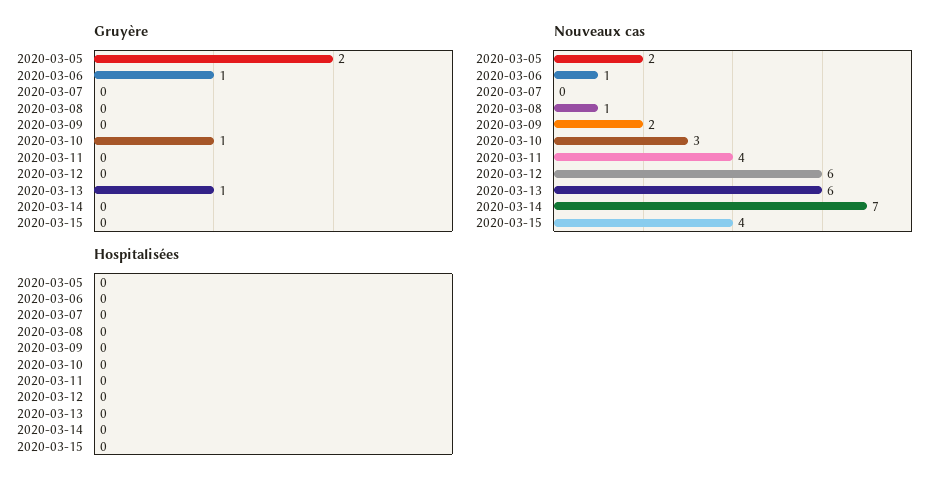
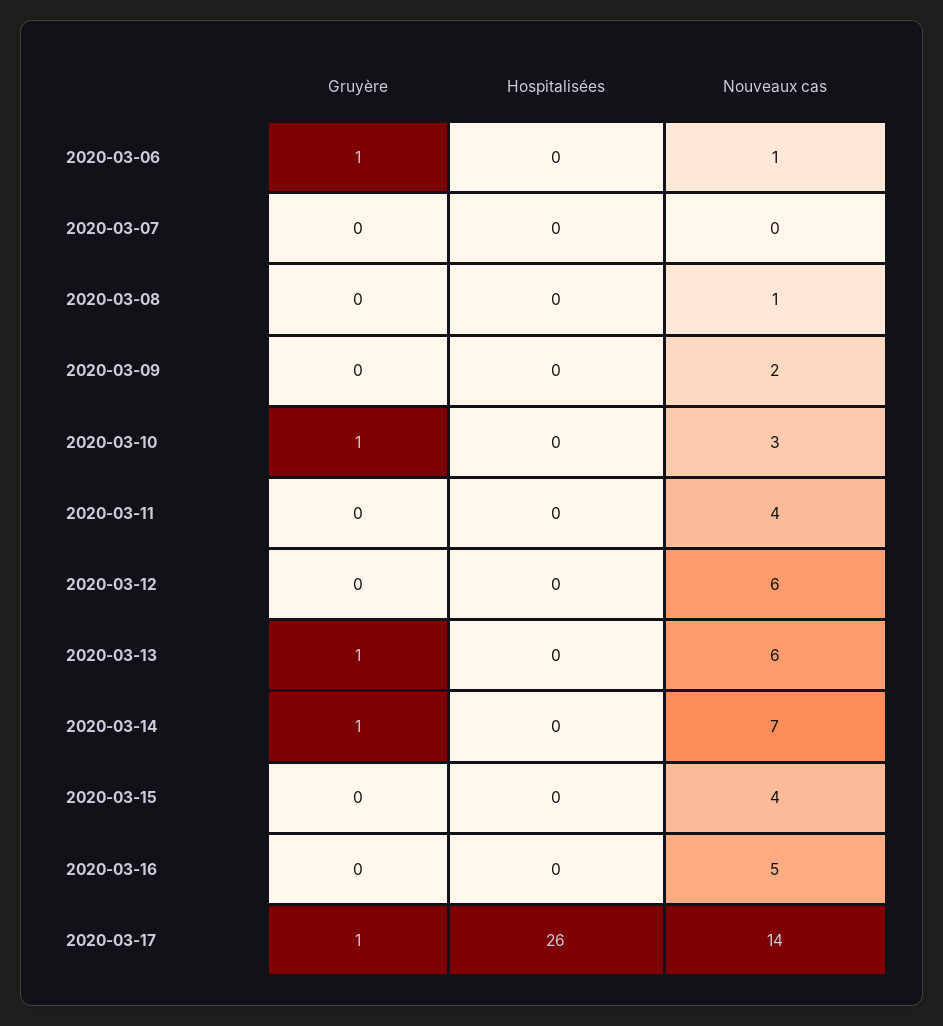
Gruyère, 2020-03-05: 2 -> none
Gruyère, 2020-03-14: 0 -> 1
Nouveaux cas, 2020-03-05: 2 -> none
Hospitalisées, 2020-03-05: 0 -> none
Gruyère, 2020-03-16: none -> 0
Hospitalisées, 2020-03-16: none -> 0
Nouveaux cas, 2020-03-16: none -> 5
Gruyère, 2020-03-17: none -> 1
Hospitalisées, 2020-03-17: none -> 26
Nouveaux cas, 2020-03-17: none -> 14

